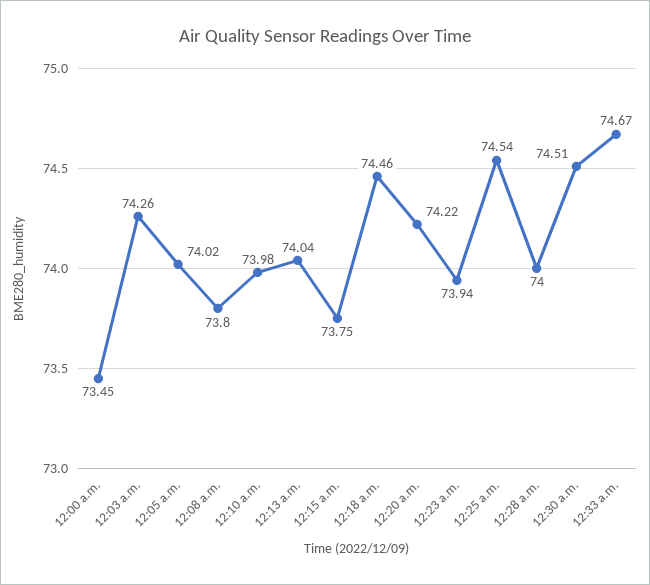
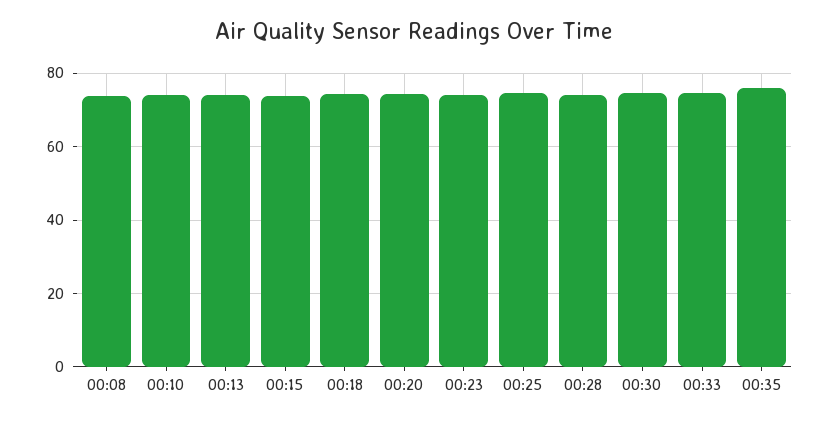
12:00 a.m.: 73.45 -> none
12:03 a.m.: 74.26 -> none
12:05 a.m.: 74.02 -> none
00:35: none -> 76

